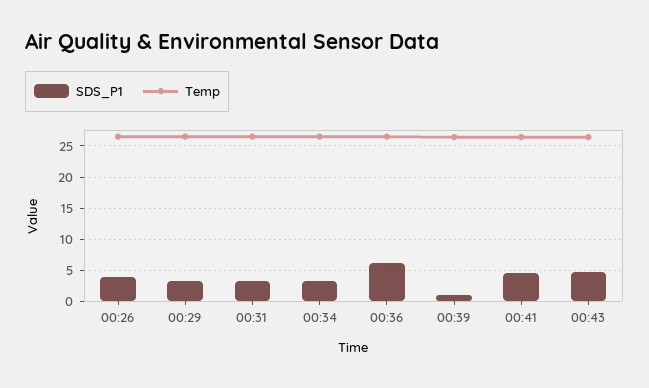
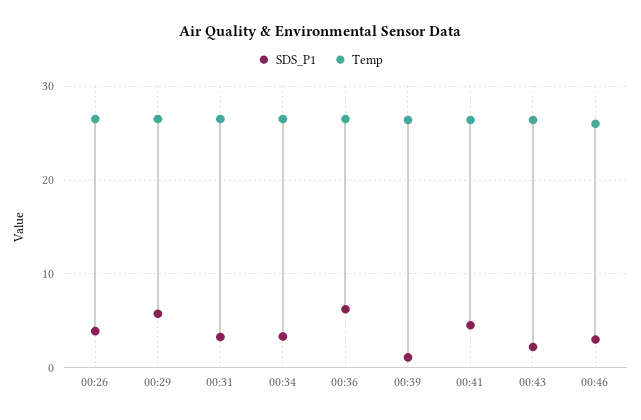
SDS_P1, 00:29: 3 -> 6
SDS_P1, 00:43: 5 -> 2
SDS_P1, 00:46: none -> 3
Temp, 00:46: none -> 26

